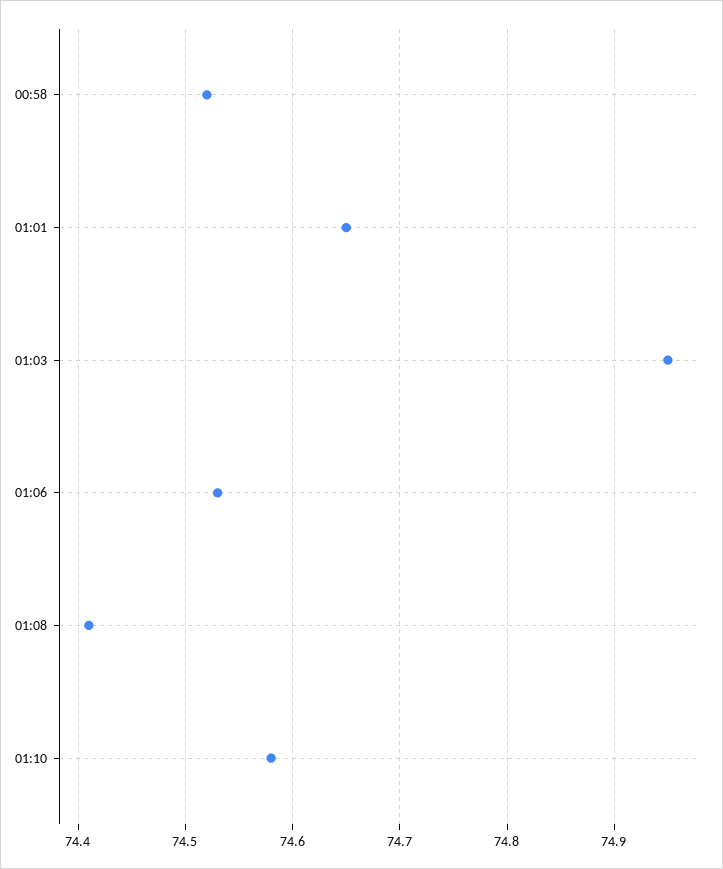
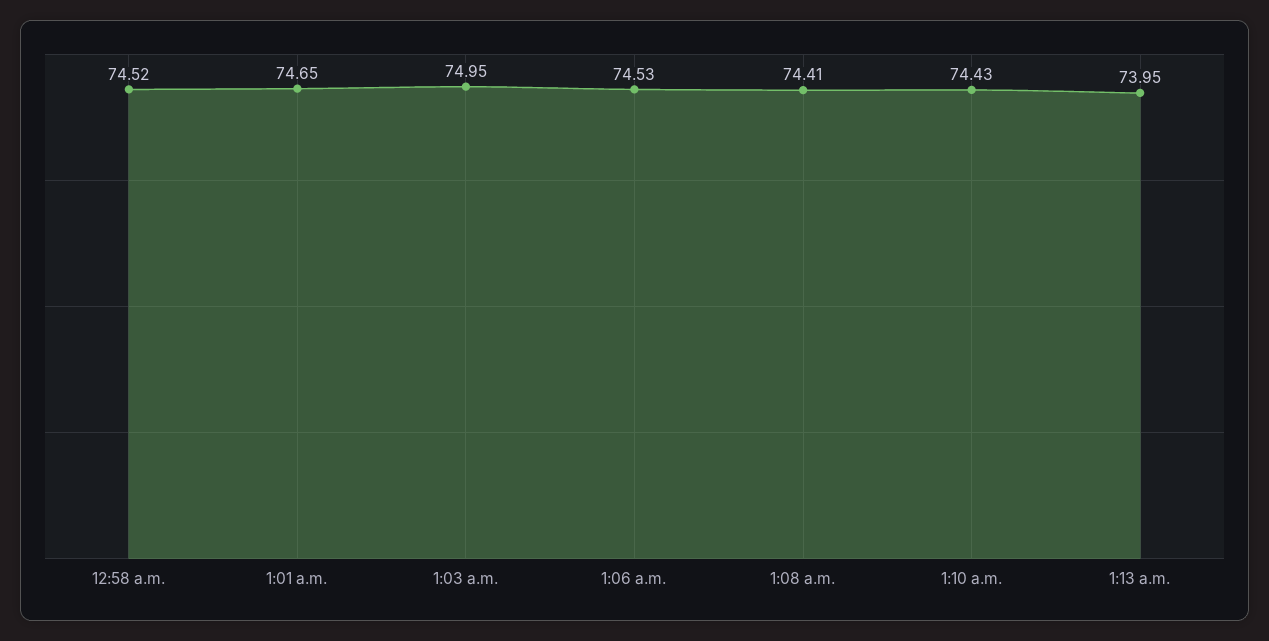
01:10: 74.58 -> 74.43
1:13 a.m.: none -> 73.95

